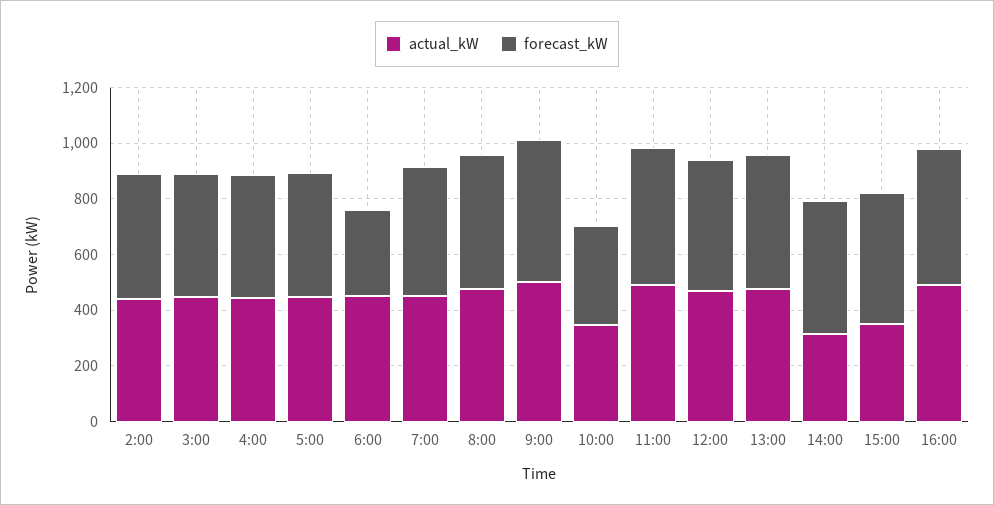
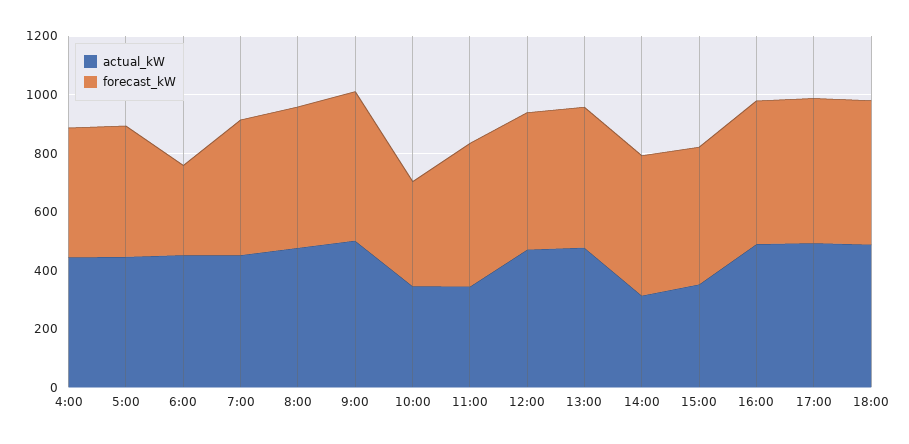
actual_kW, 2:00: 450 -> none
forecast_kW, 2:00: 450 -> none
actual_kW, 3:00: 450 -> none
forecast_kW, 3:00: 450 -> none
actual_kW, 11:00: 500 -> 350
actual_kW, 17:00: none -> 500
forecast_kW, 17:00: none -> 500
actual_kW, 18:00: none -> 500
forecast_kW, 18:00: none -> 500

